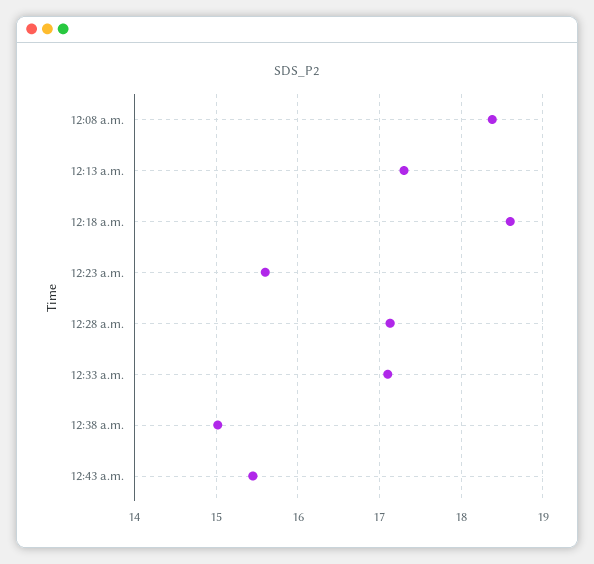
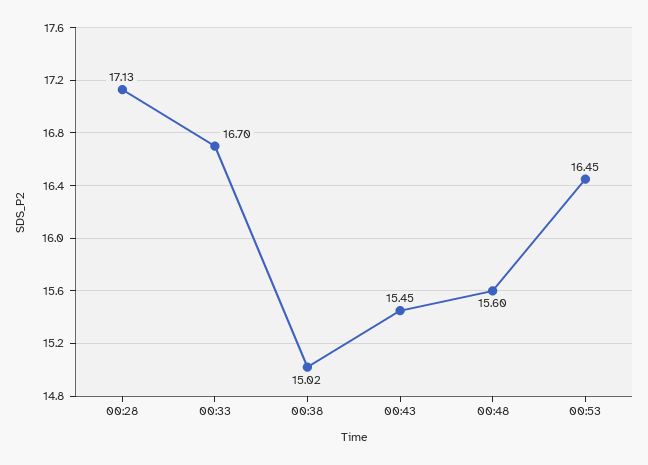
12:08 a.m.: 18.4 -> none
12:13 a.m.: 17.3 -> none
12:18 a.m.: 18.6 -> none
12:23 a.m.: 15.6 -> none
12:33 a.m.: 17.1 -> 16.7
00:48: none -> 15.6
00:53: none -> 16.45

